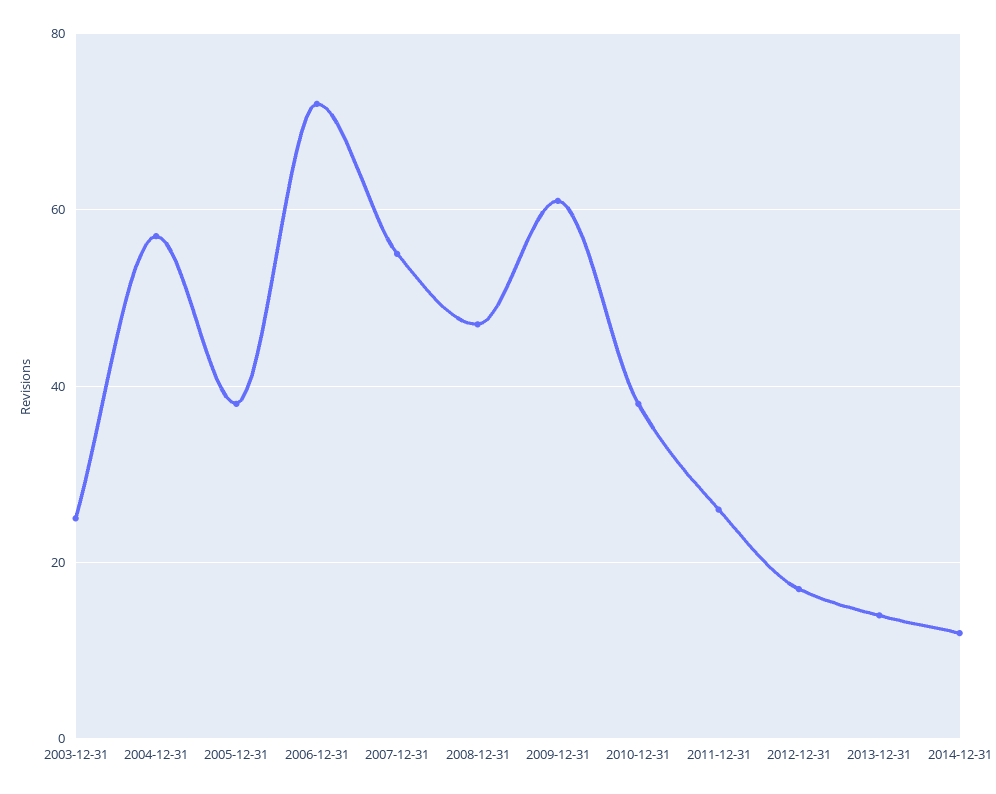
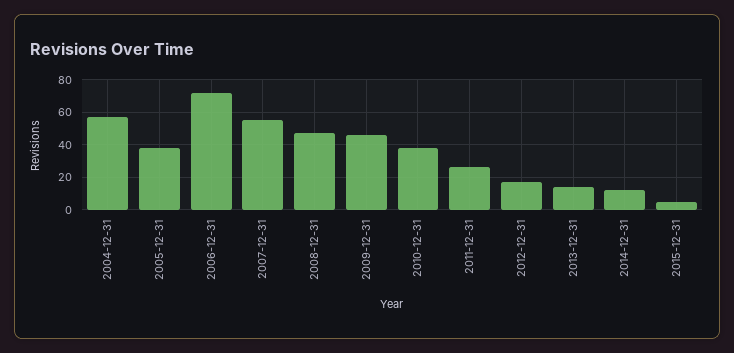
2003-12-31: 25 -> none
2009-12-31: 60 -> 45
2015-12-31: none -> 5

